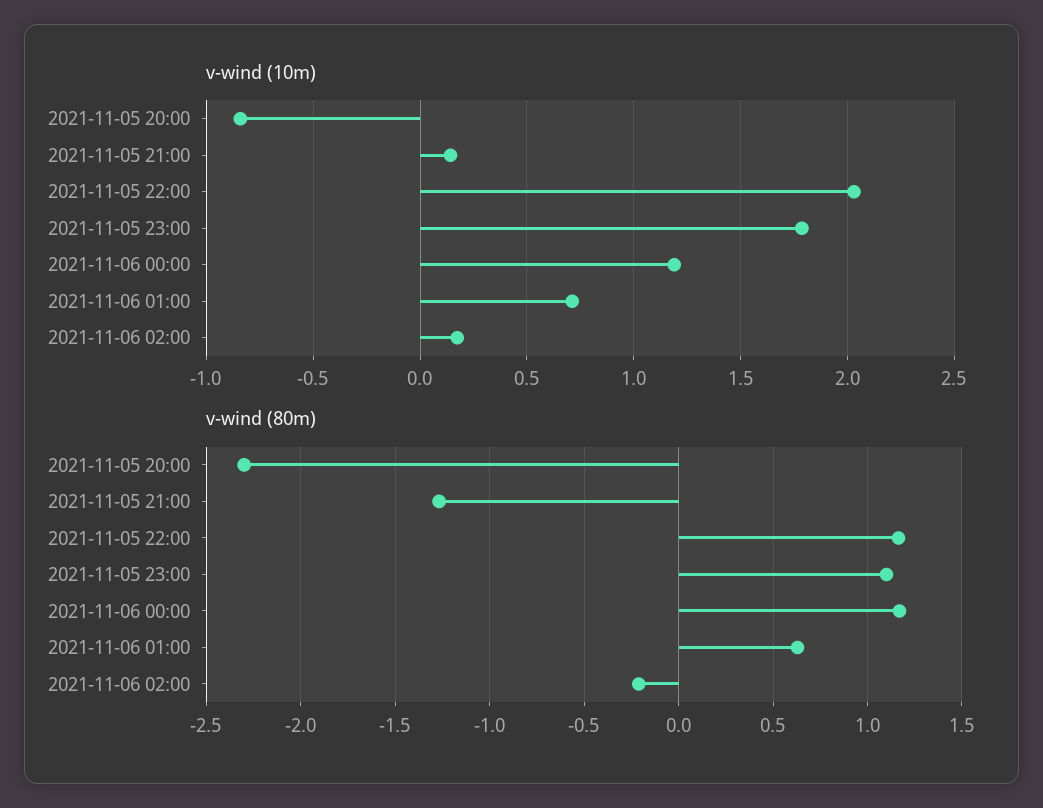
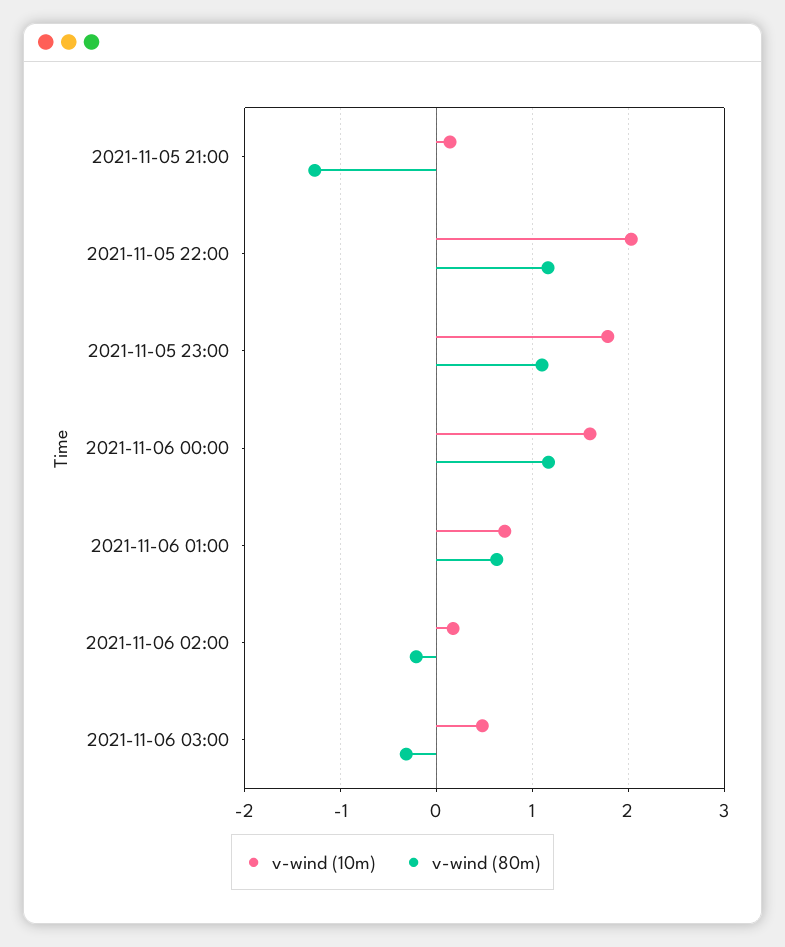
v-wind (10m), 2021-11-05 20:00: -0.85 -> none
v-wind (10m), 2021-11-06 00:00: 1.2 -> 1.6
v-wind (80m), 2021-11-05 20:00: -2.3 -> none
v-wind (10m), 2021-11-06 03:00: none -> 0.5
v-wind (80m), 2021-11-06 03:00: none -> -0.3

